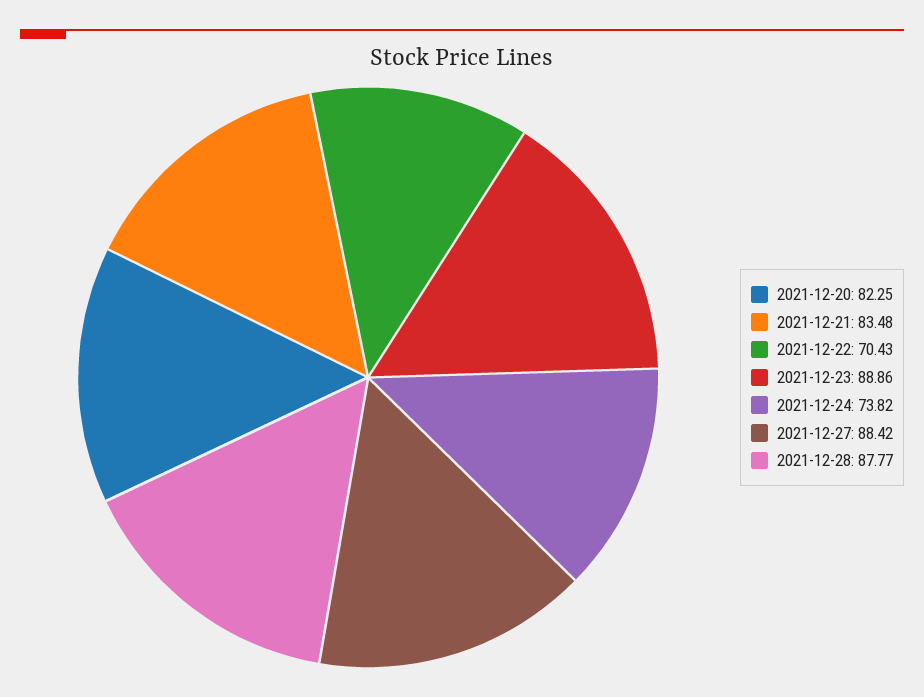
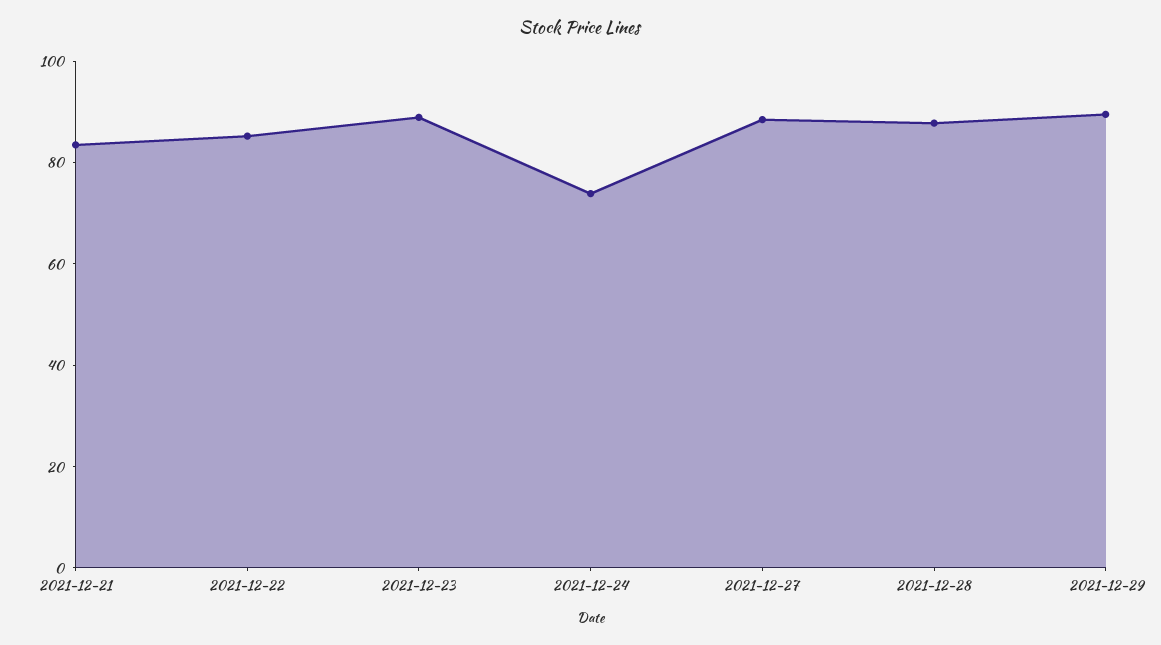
2021-12-20: 82.25 -> none
2021-12-22: 70.43 -> 85
2021-12-29: none -> 90

